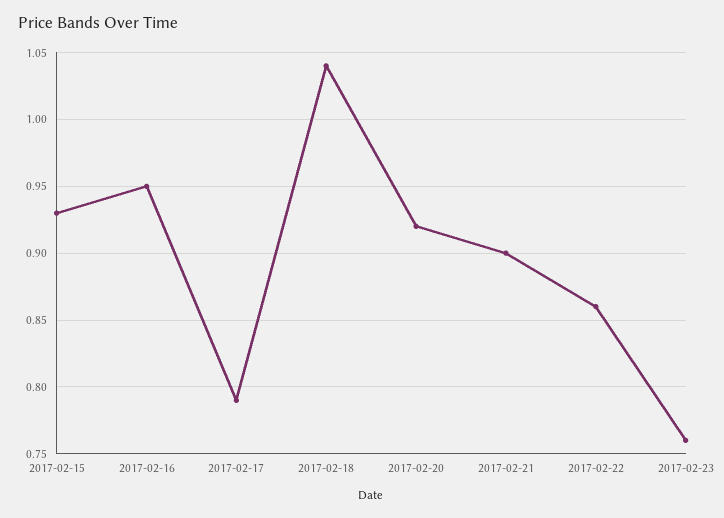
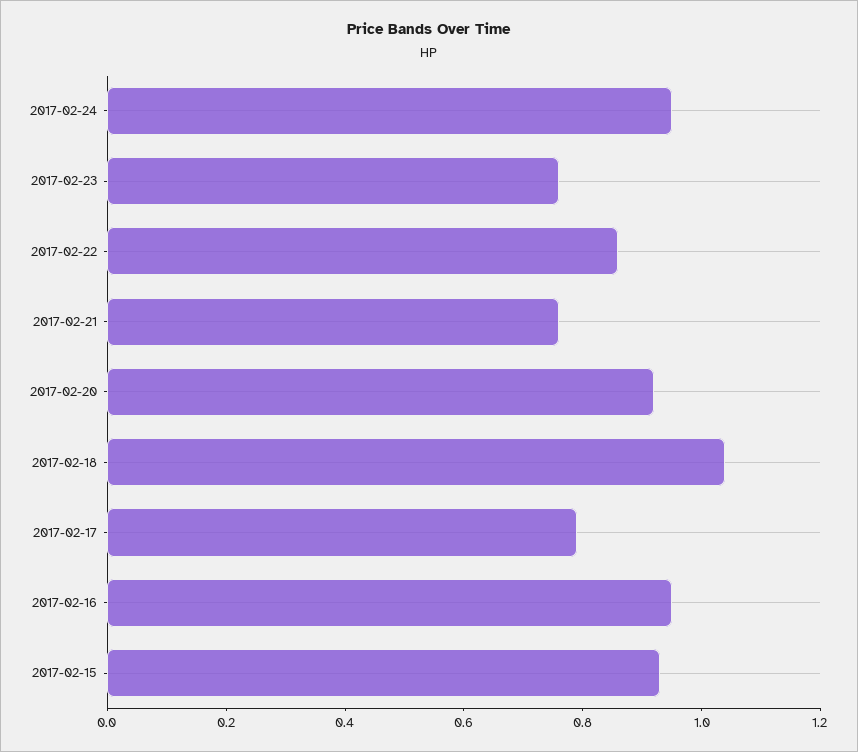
2017-02-21: 0.9 -> 0.75
2017-02-24: none -> 0.95

